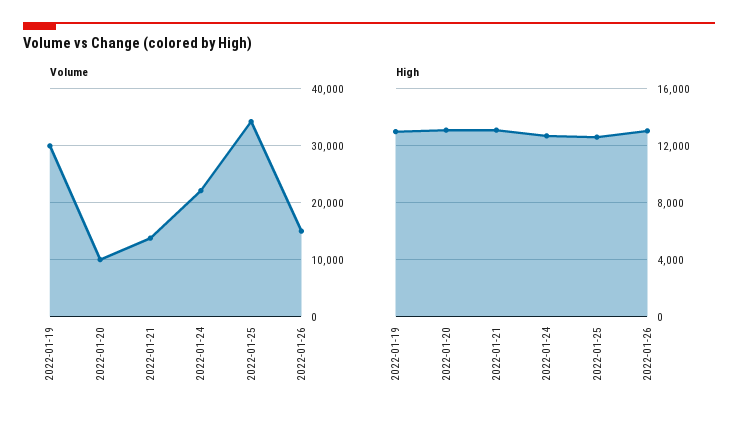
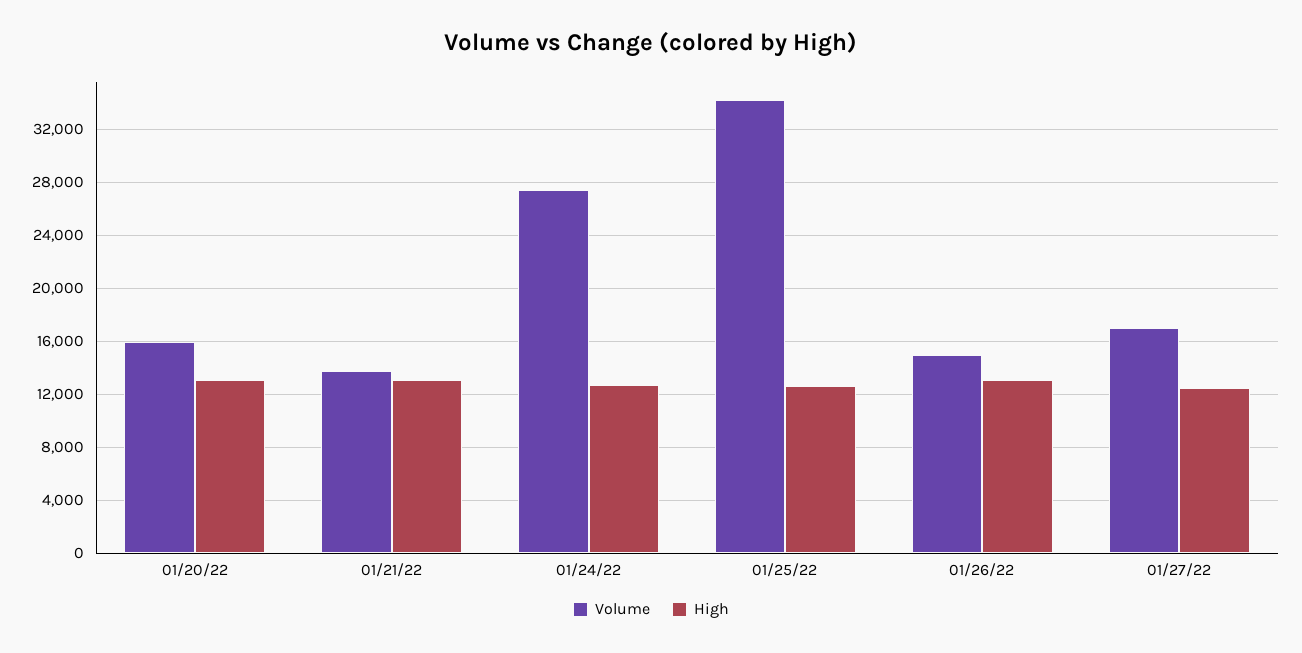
Volume, 2022-01-19: 30000 -> none
Volume, 2022-01-20: 10000 -> 16000
Volume, 2022-01-24: 22000 -> 27500
High, 2022-01-19: 13000 -> none
Volume, 01/27/22: none -> 17000
High, 01/27/22: none -> 12500

